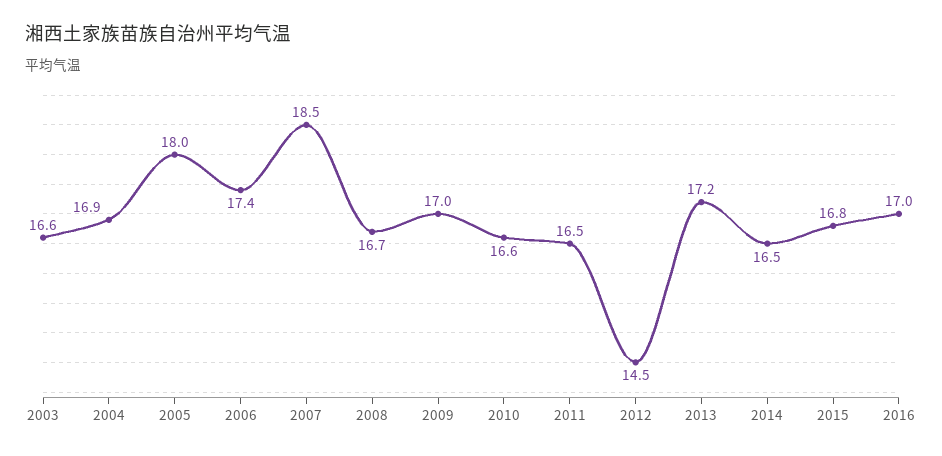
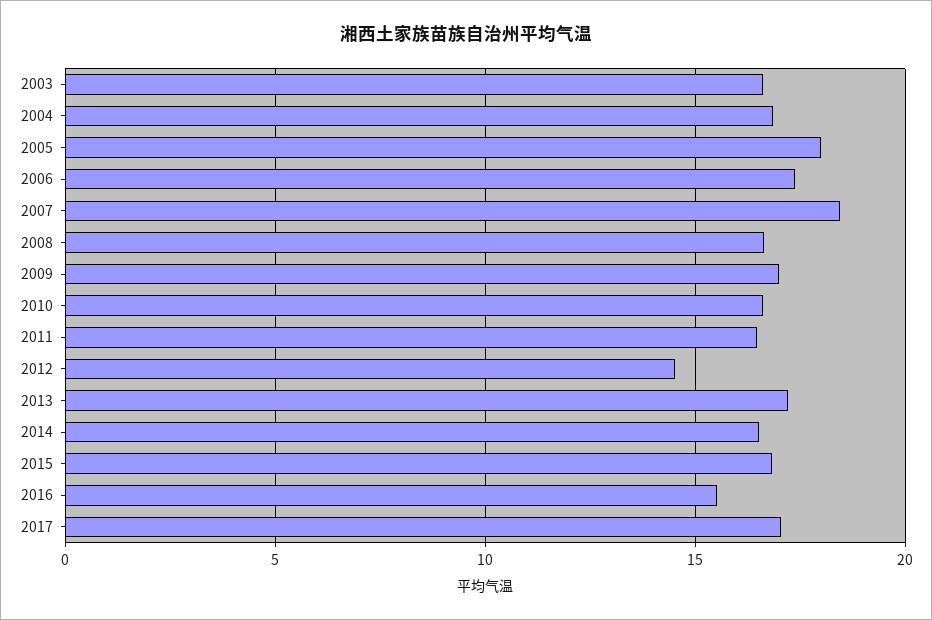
2016: 17 -> 15.5
2017: none -> 17

